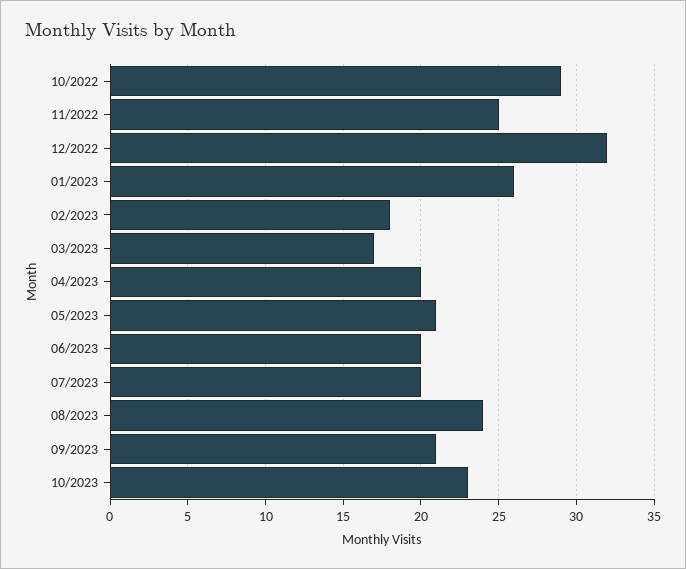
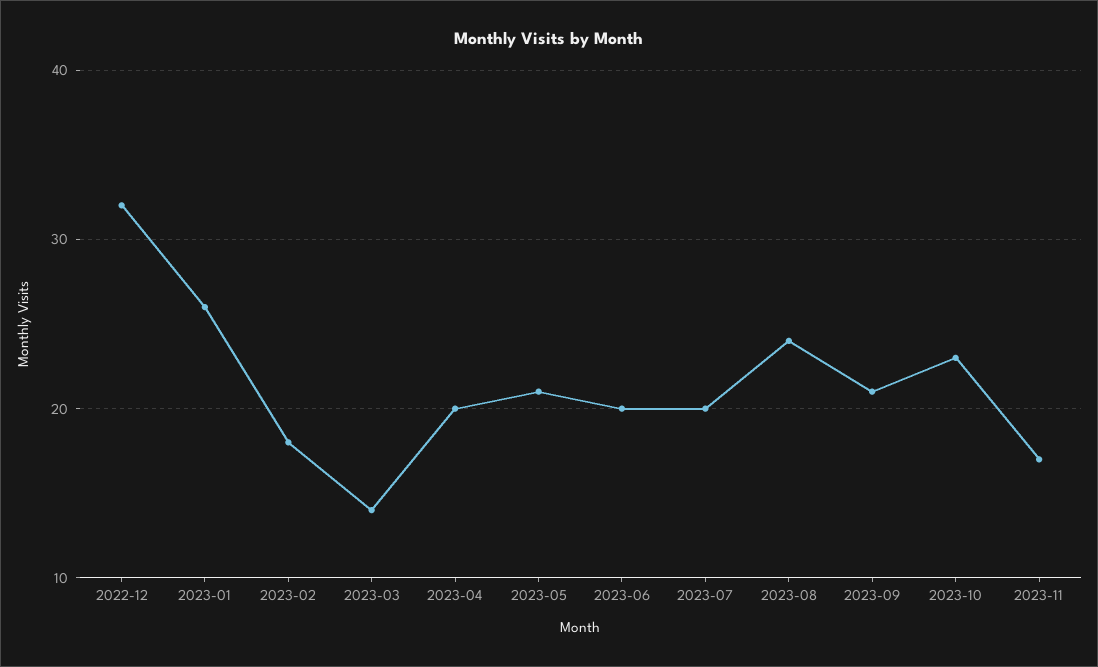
10/2022: 29 -> none
11/2022: 25 -> none
03/2023: 17 -> 14
2023-11: none -> 17

